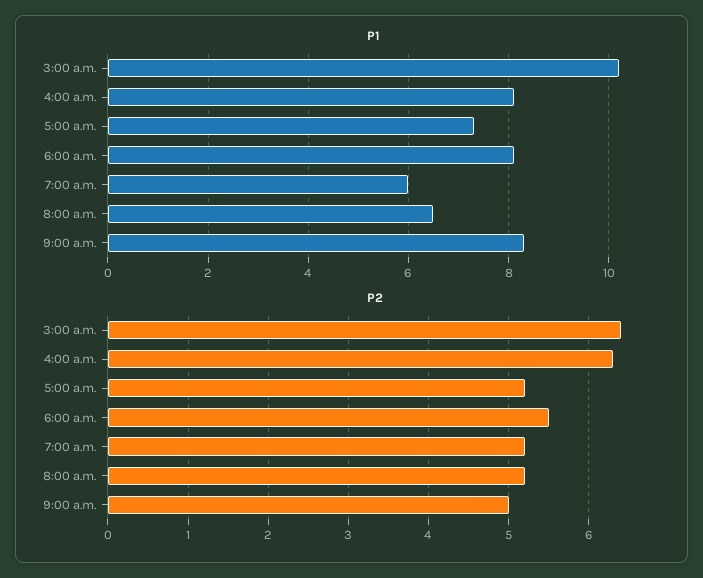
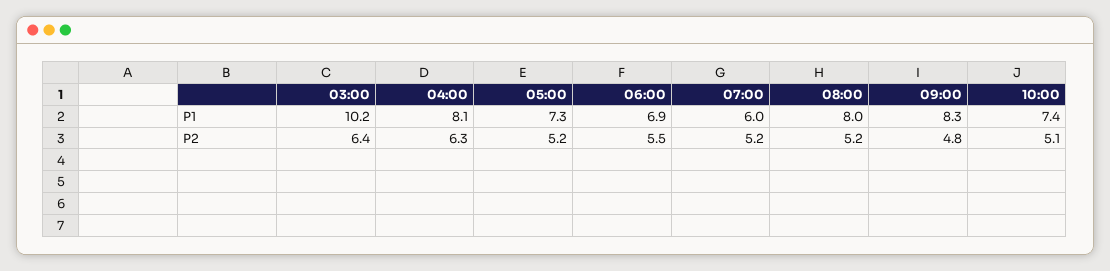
P1, 6:00 a.m.: 8 -> 6.9
P1, 8:00 a.m.: 6.5 -> 8
P2, 9:00 a.m.: 5 -> 4.8
P1, 10:00: none -> 7.4
P2, 10:00: none -> 5.1

